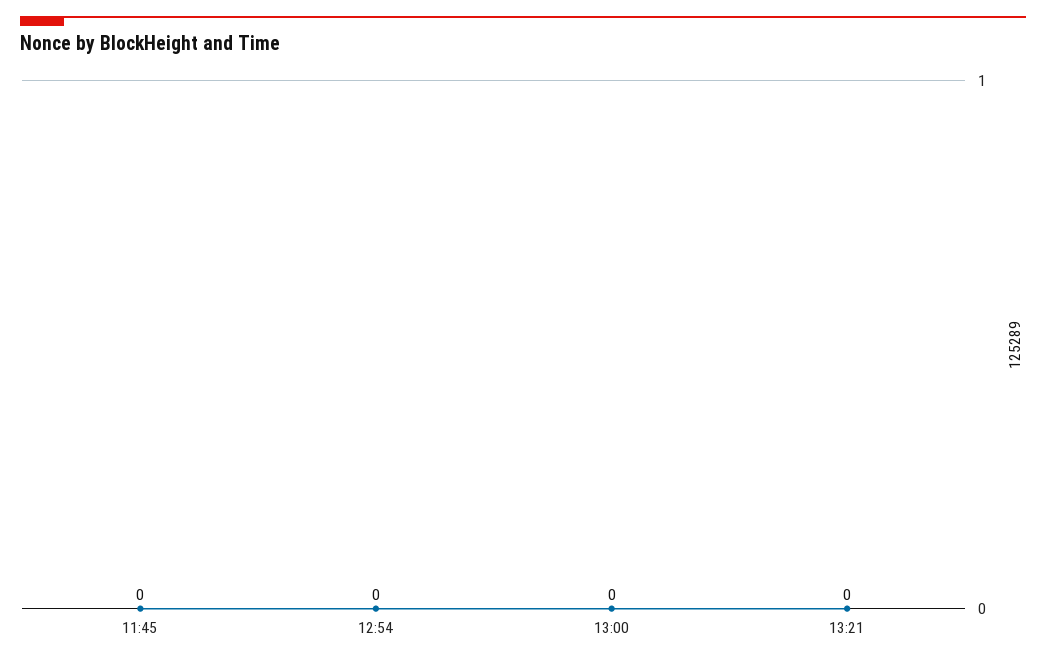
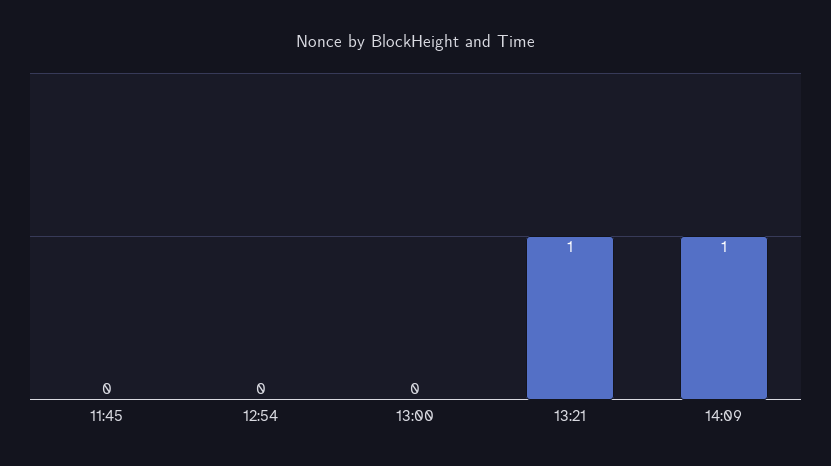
13:21: 0 -> 1
14:09: none -> 1

